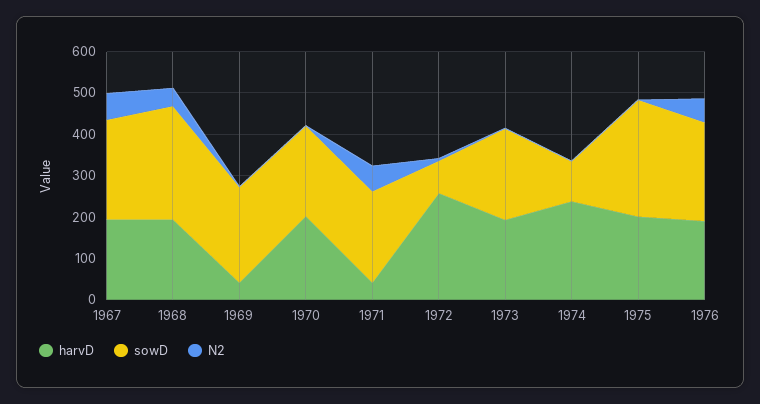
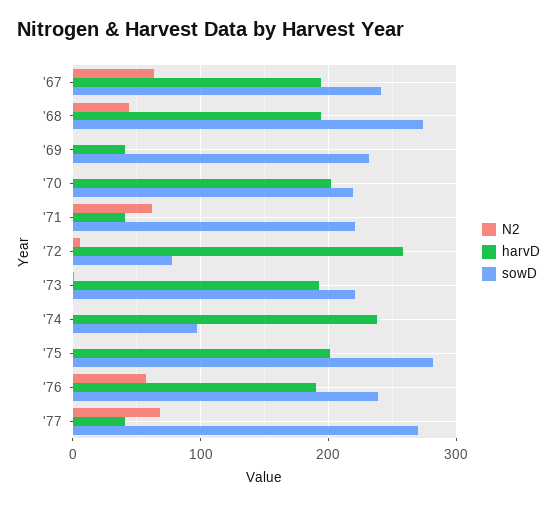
N2, '77: none -> 70
harvD, '77: none -> 40
sowD, '77: none -> 270

